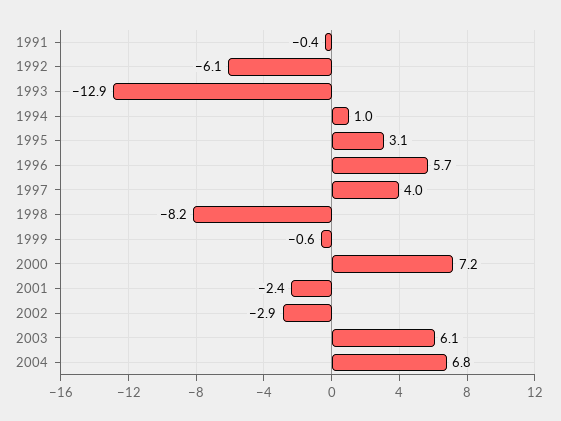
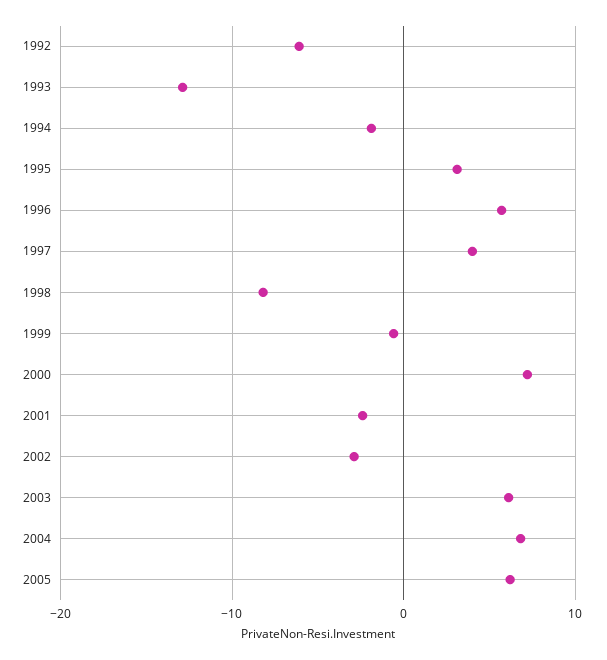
1991: -0.4 -> none
1994: 1 -> -2
2005: none -> 6

